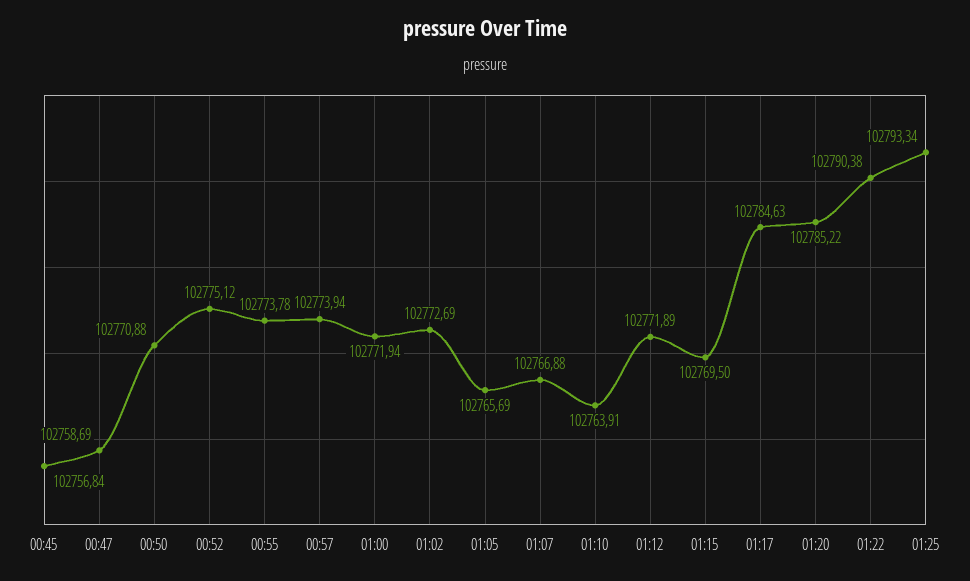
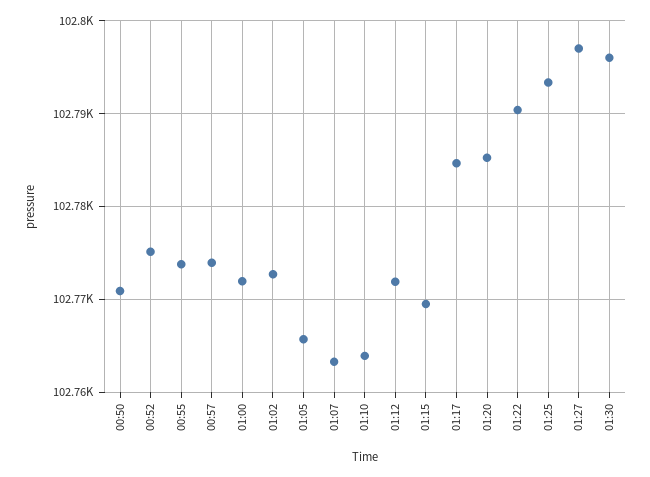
00:45: 102756.84 -> none
00:47: 102758.69 -> none
01:07: 102766.88 -> 102763
01:27: none -> 102797
01:30: none -> 102796

